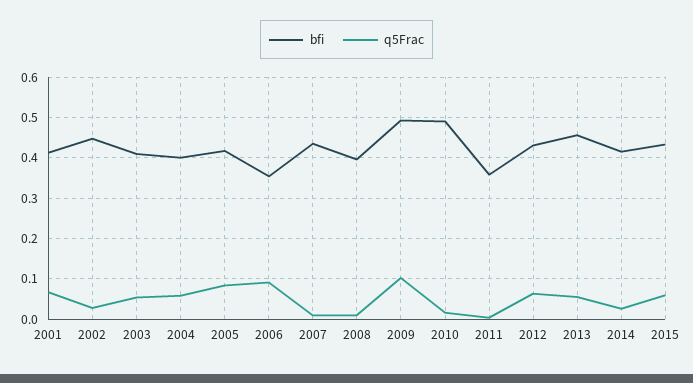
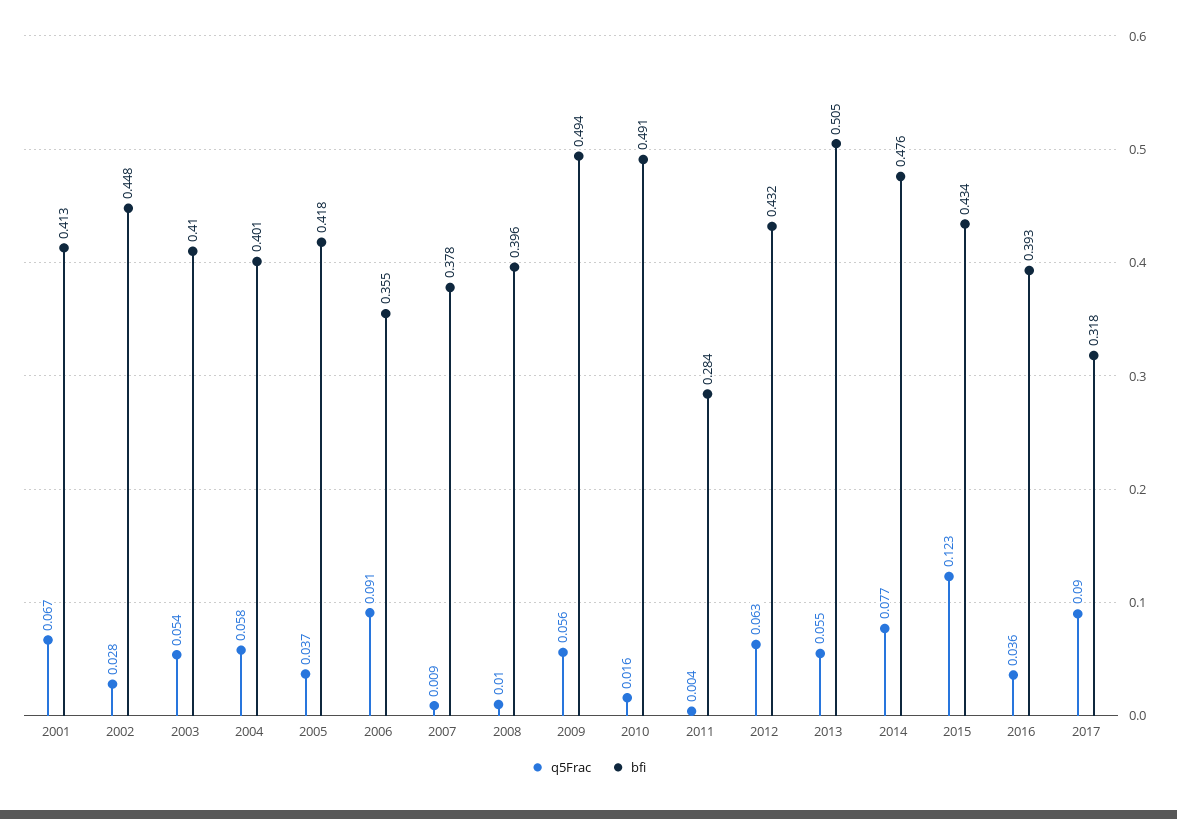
q5Frac, 2005: 0.08 -> 0.037
bfi, 2007: 0.44 -> 0.378
q5Frac, 2009: 0.1 -> 0.056
bfi, 2011: 0.36 -> 0.284
bfi, 2013: 0.46 -> 0.505
bfi, 2014: 0.42 -> 0.476
q5Frac, 2014: 0.02 -> 0.077
q5Frac, 2015: 0.06 -> 0.123
q5Frac, 2016: none -> 0.036
bfi, 2016: none -> 0.393
q5Frac, 2017: none -> 0.09
bfi, 2017: none -> 0.318

